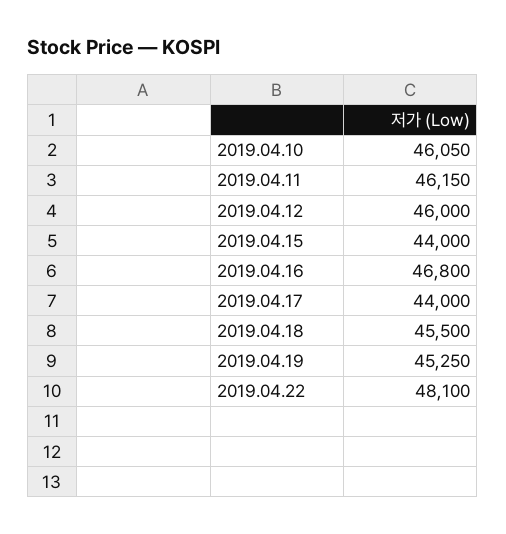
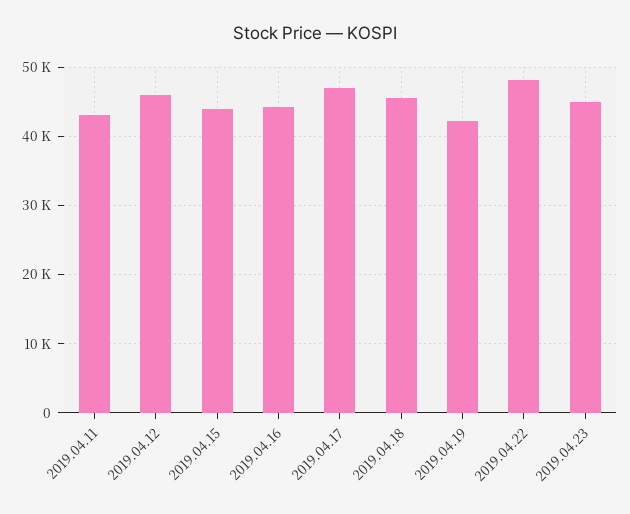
2019.04.10: 46050 -> none
2019.04.11: 46150 -> 43000
2019.04.16: 46800 -> 44000
2019.04.17: 44000 -> 47000
2019.04.19: 45250 -> 42000
2019.04.23: none -> 45000

